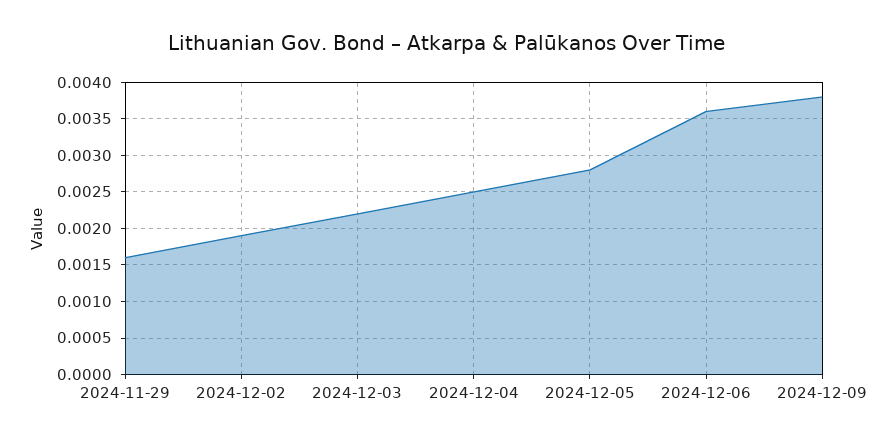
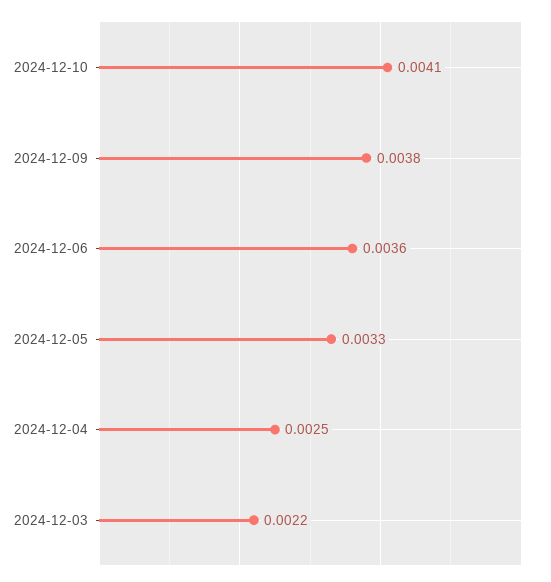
2024-11-29: 0.0016 -> none
2024-12-02: 0.0019 -> none
2024-12-05: 0.0028 -> 0.0033
2024-12-10: none -> 0.0041

